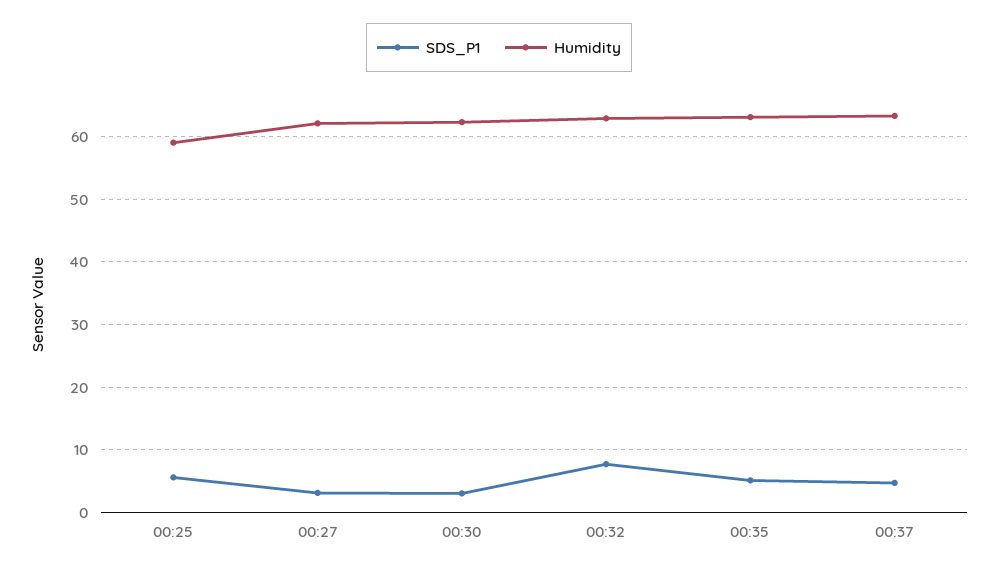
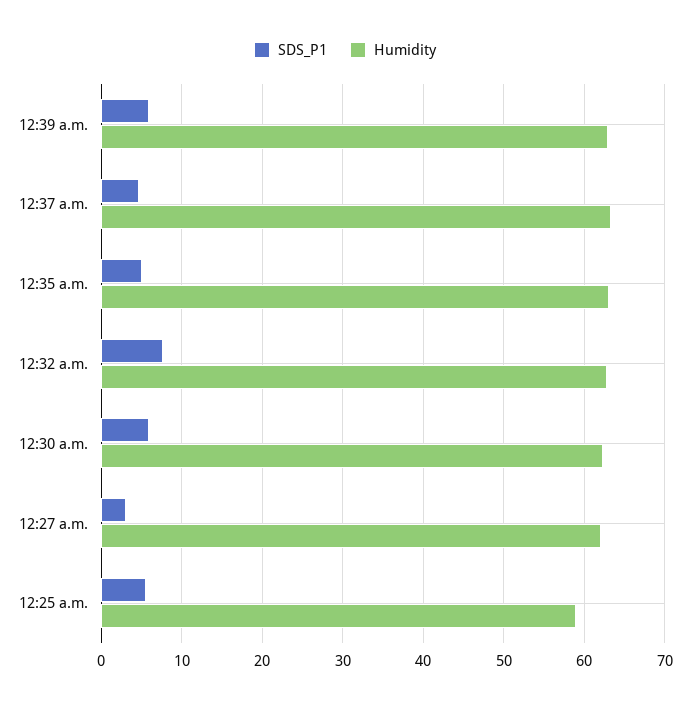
SDS_P1, 00:30: 3 -> 6
SDS_P1, 12:39 a.m.: none -> 6
Humidity, 12:39 a.m.: none -> 63

